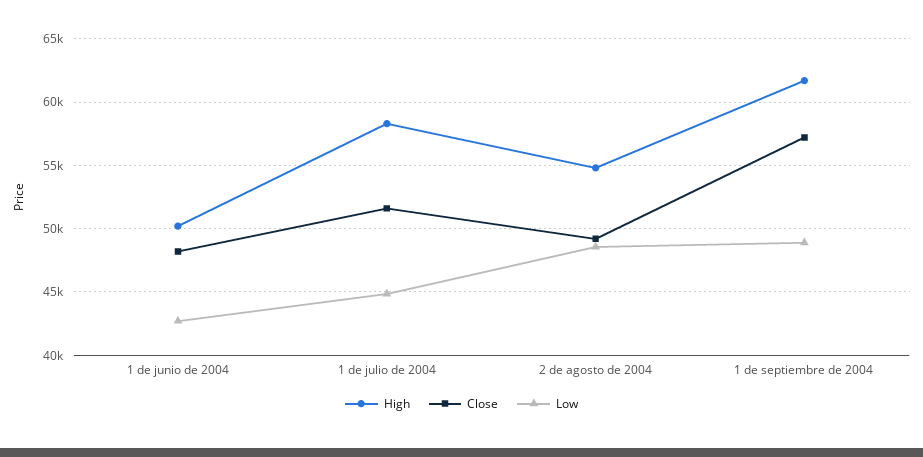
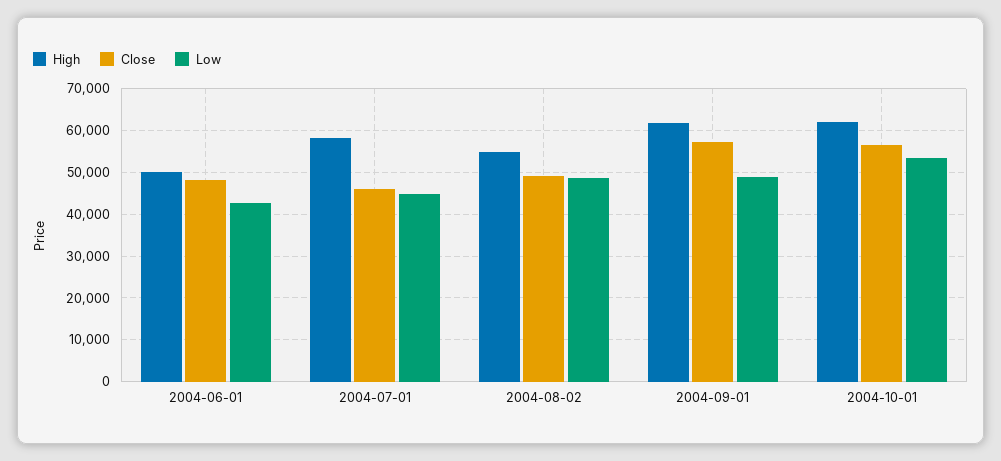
Close, 1 de julio de 2004: 51500 -> 46000
High, 2004-10-01: none -> 62000
Close, 2004-10-01: none -> 56000
Low, 2004-10-01: none -> 54000

